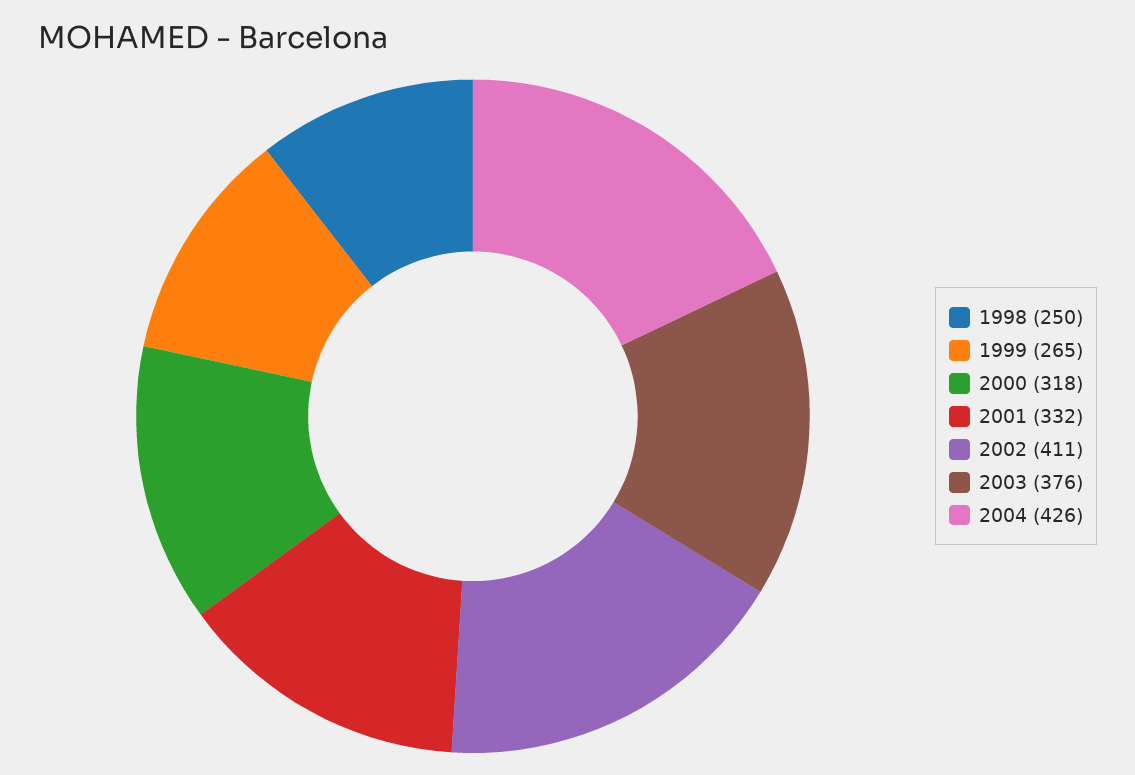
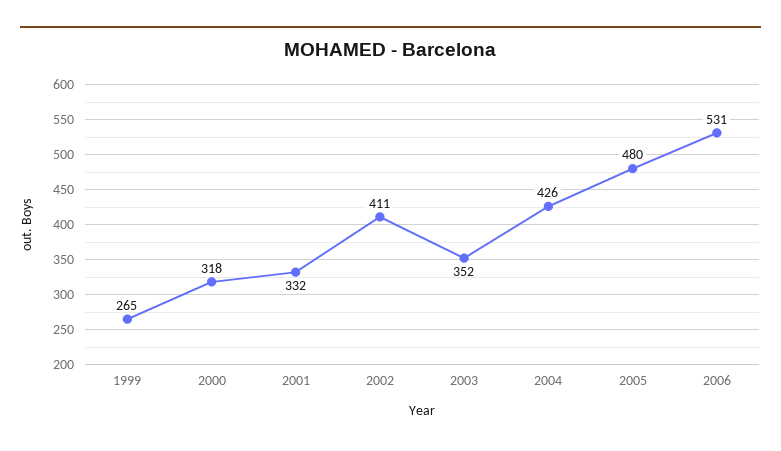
1998: 250 -> none
2003: 376 -> 352
2005: none -> 480
2006: none -> 531

